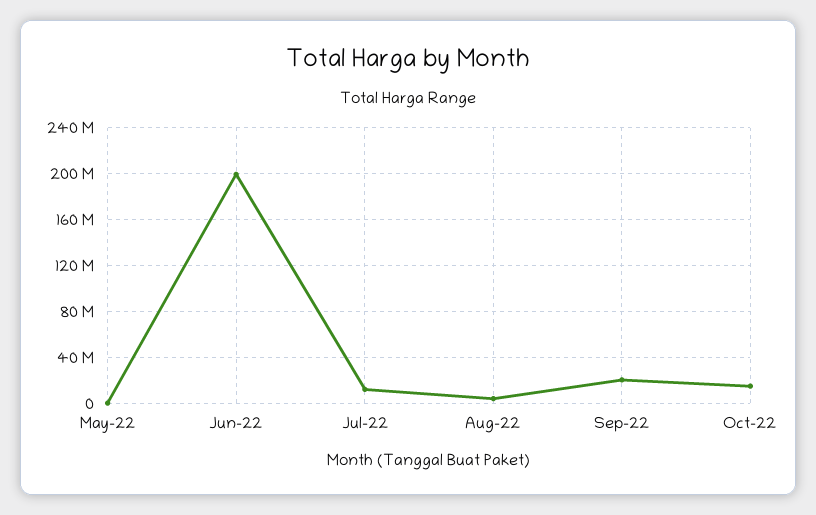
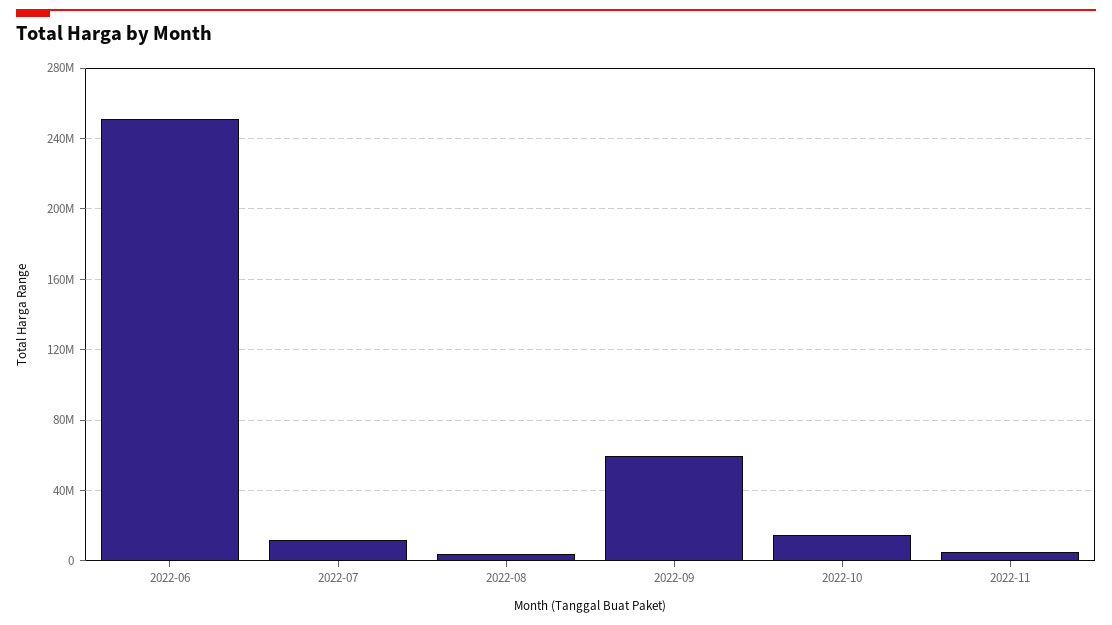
May-22: 0 -> none
Jun-22: 200000000 -> 250000000
Sep-22: 20000000 -> 60000000
2022-11: none -> 5000000

